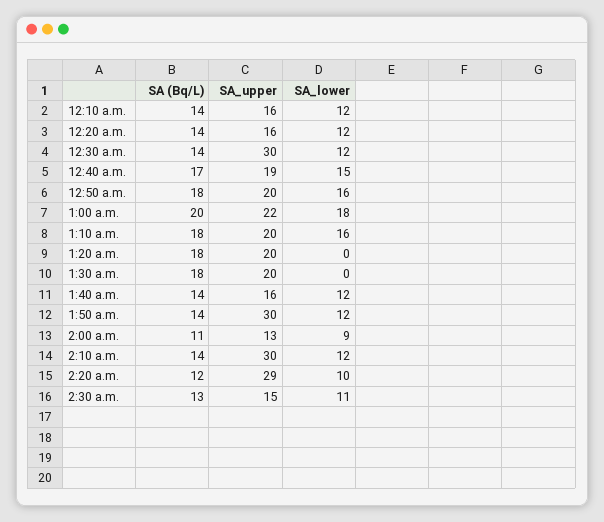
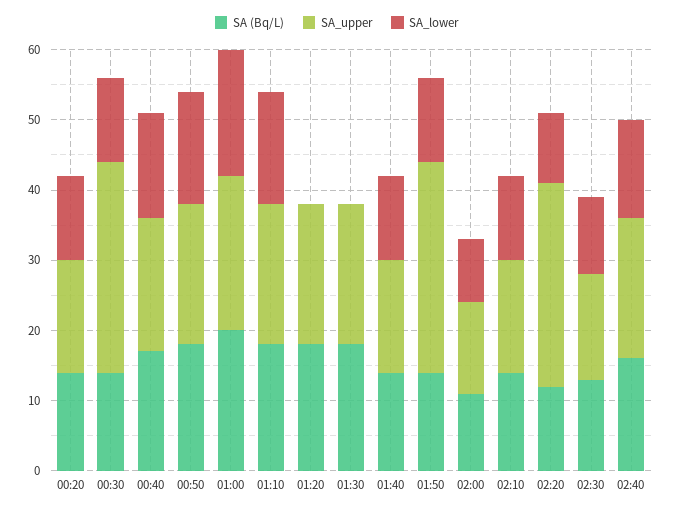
SA (Bq/L), 12:10 a.m.: 14 -> none
SA_upper, 12:10 a.m.: 16 -> none
SA_lower, 12:10 a.m.: 12 -> none
SA_upper, 2:10 a.m.: 30 -> 15
SA (Bq/L), 02:40: none -> 15
SA_upper, 02:40: none -> 20
SA_lower, 02:40: none -> 15

